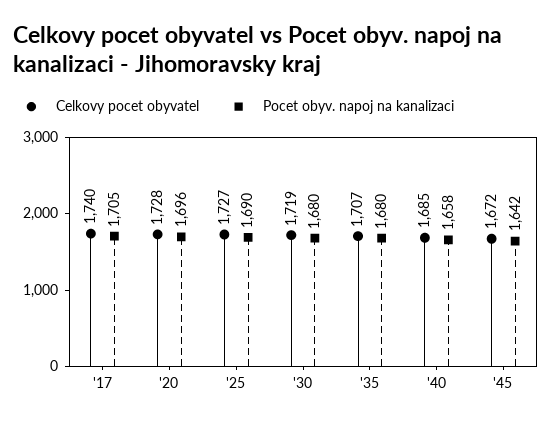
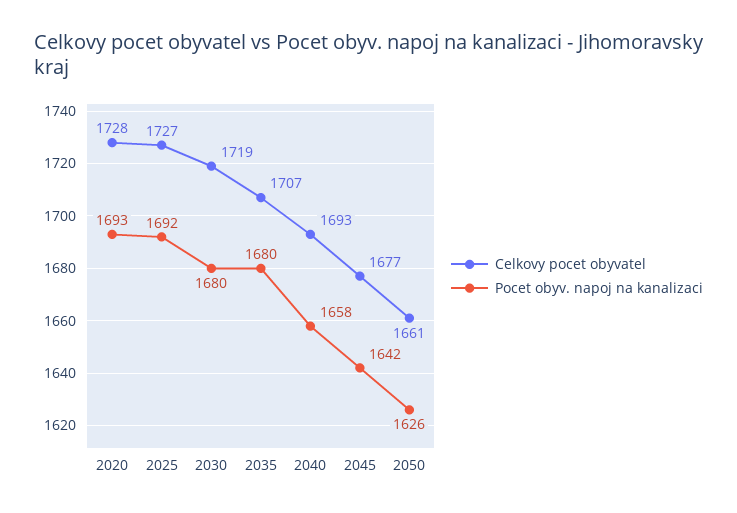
Celkovy pocet obyvatel, '17: 1740 -> none
Pocet obyv. napoj na kanalizaci, '17: 1705 -> none
Pocet obyv. napoj na kanalizaci, '20: 1696 -> 1693
Pocet obyv. napoj na kanalizaci, '25: 1690 -> 1692
Celkovy pocet obyvatel, '40: 1685 -> 1693
Celkovy pocet obyvatel, '45: 1672 -> 1677
Celkovy pocet obyvatel, 2050: none -> 1661
Pocet obyv. napoj na kanalizaci, 2050: none -> 1626

